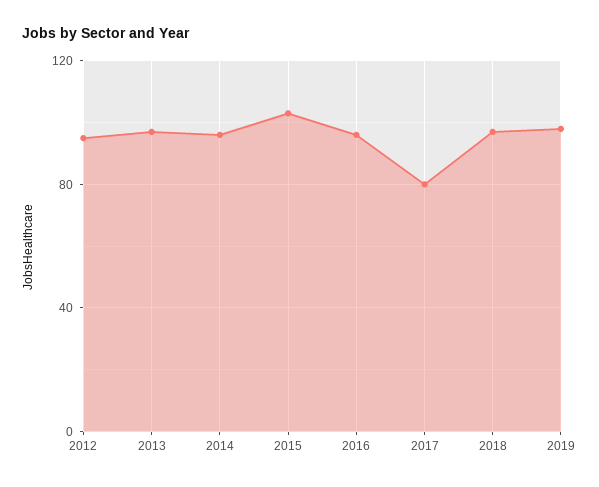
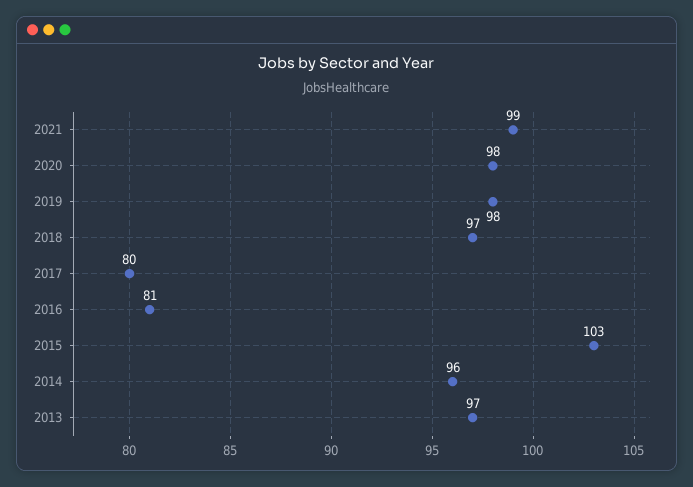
2012: 95 -> none
2016: 95 -> 81
2021: none -> 99
2020: none -> 98

